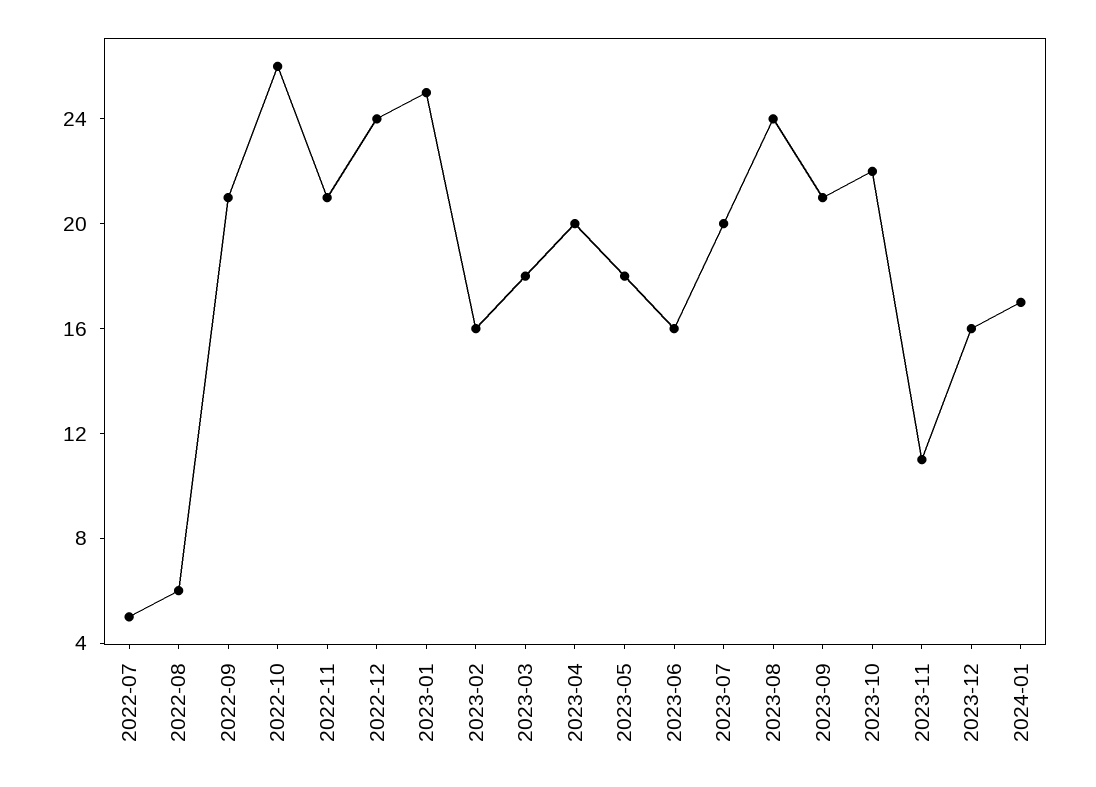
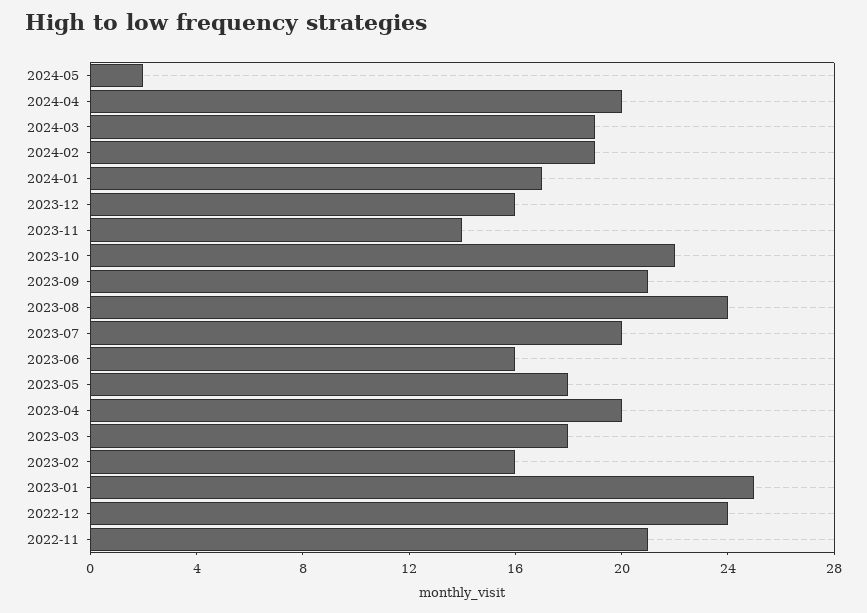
2022-07: 5 -> none
2022-08: 6 -> none
2022-09: 21 -> none
2022-10: 26 -> none
2023-11: 11 -> 14
2024-05: none -> 2
2024-04: none -> 20
2024-03: none -> 19
2024-02: none -> 19

